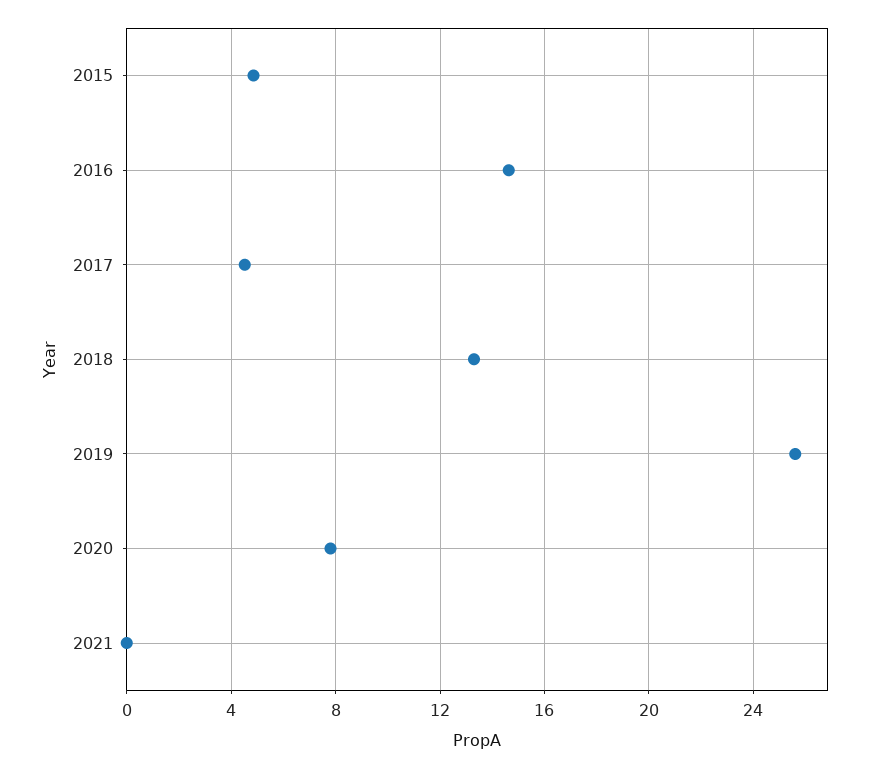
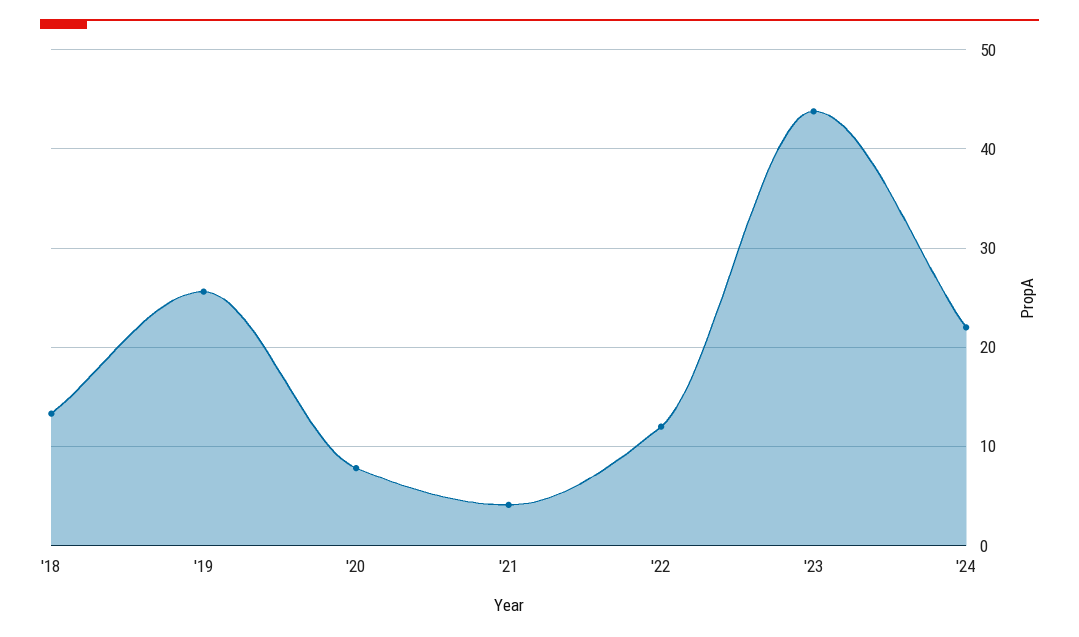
2015: 5 -> none
2016: 14.5 -> none
2017: 4.5 -> none
2021: 0 -> 4
'22: none -> 12
'23: none -> 44
'24: none -> 22

